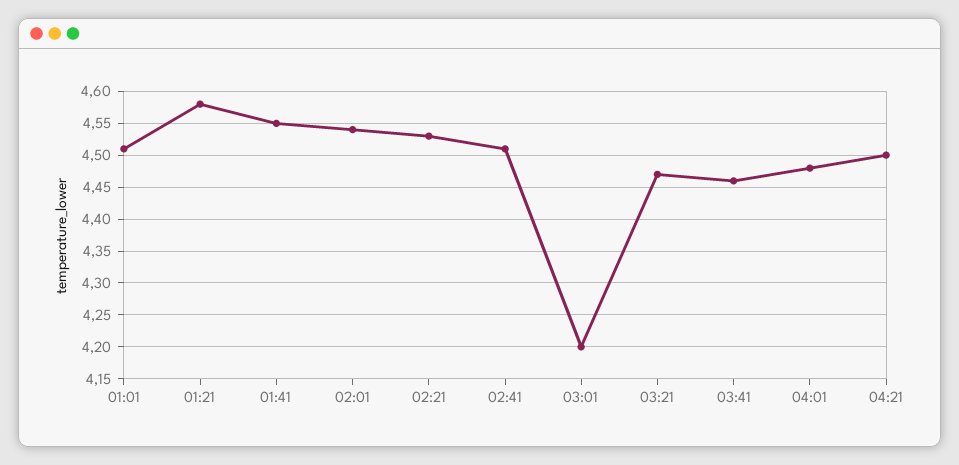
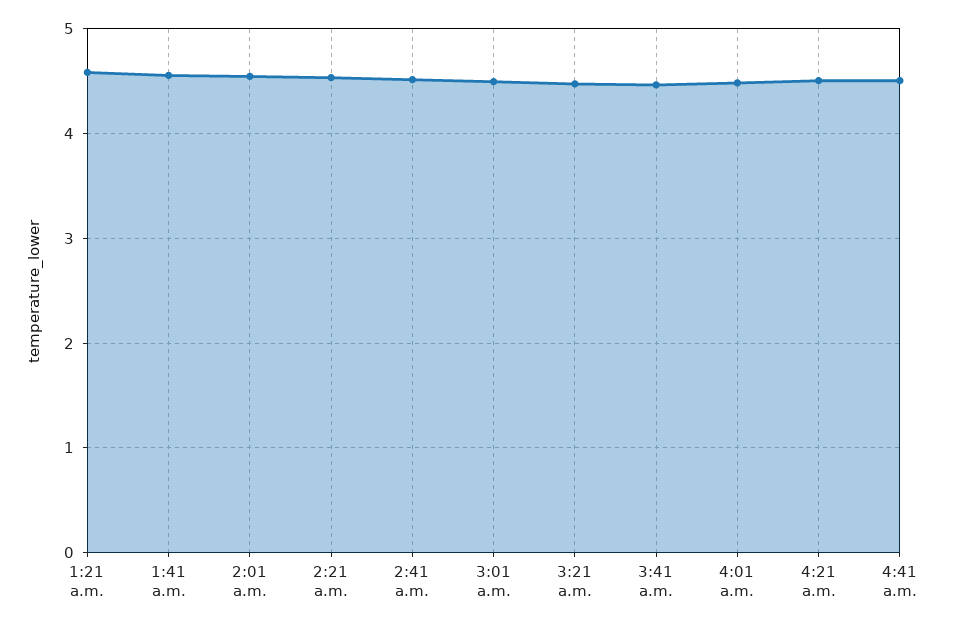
01:01: 4.51 -> none
03:01: 4.2 -> 4.5
4:41 a.m.: none -> 4.5

